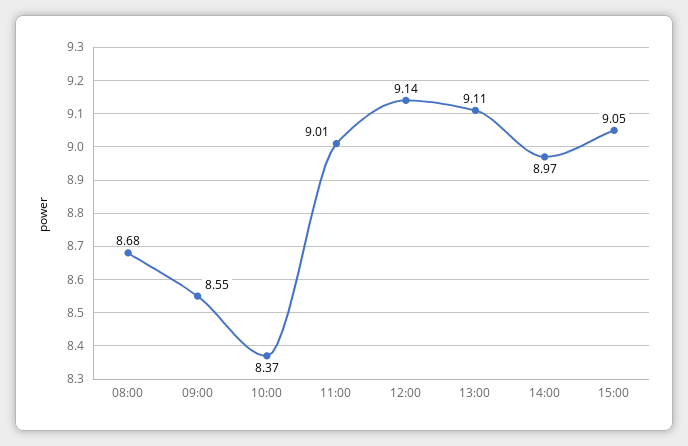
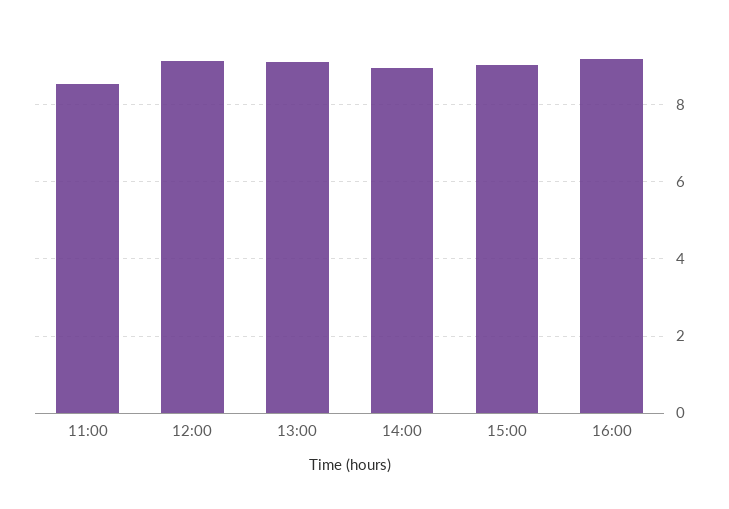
08:00: 8.68 -> none
09:00: 8.55 -> none
10:00: 8.37 -> none
11:00: 9.01 -> 8.6
16:00: none -> 9.2

